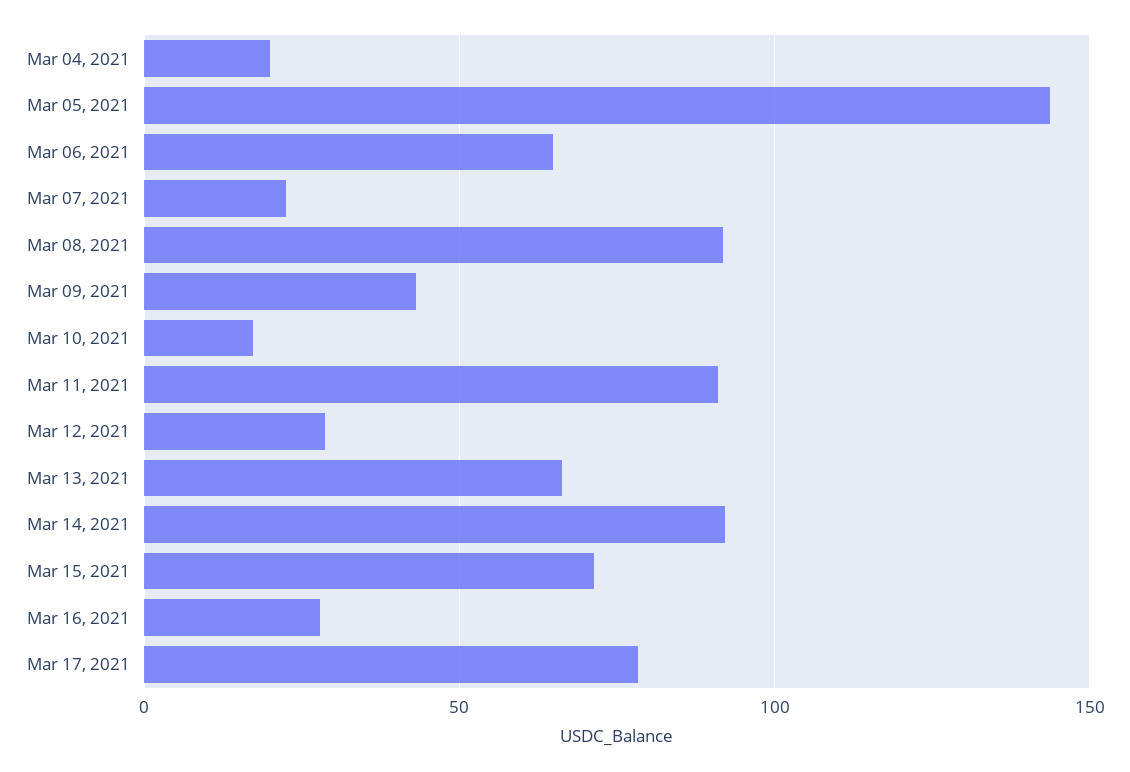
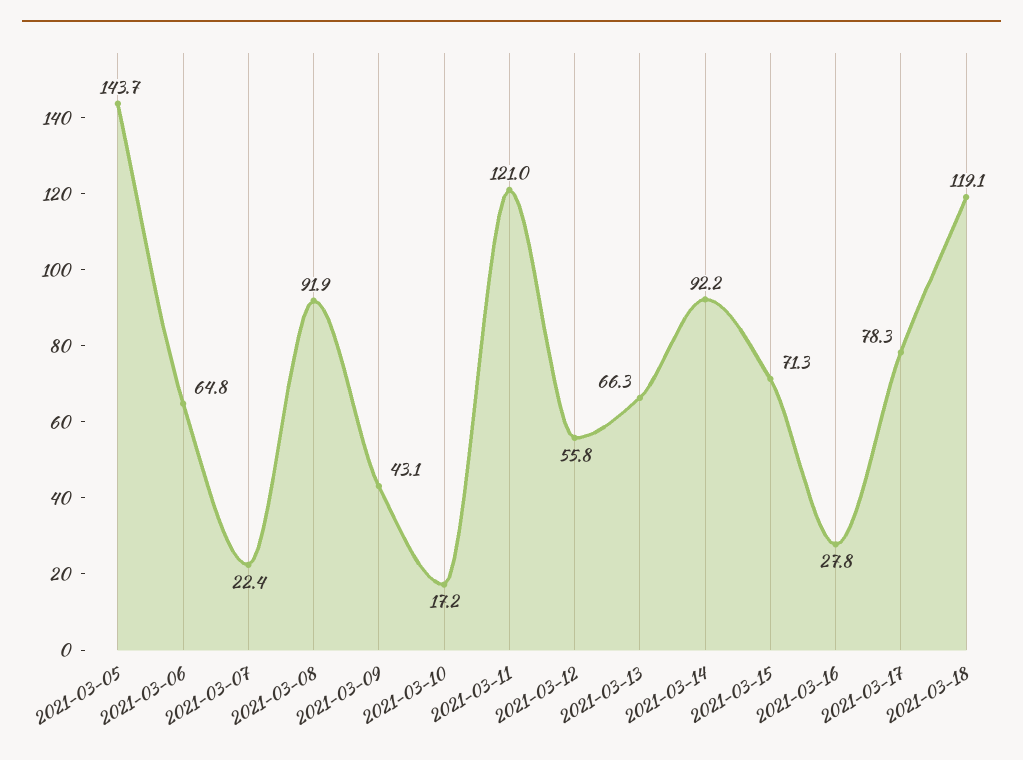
Mar 04, 2021: 20 -> none
Mar 11, 2021: 90 -> 121
Mar 12, 2021: 30 -> 55.8
2021-03-18: none -> 119.1

